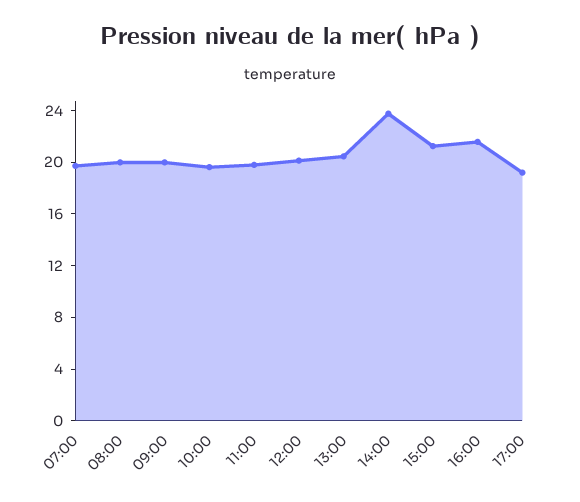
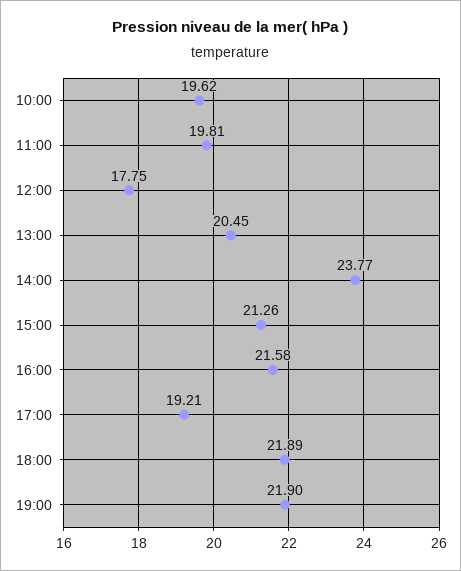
07:00: 20 -> none
08:00: 20 -> none
09:00: 20 -> none
12:00: 20 -> 17.75
18:00: none -> 21.89
19:00: none -> 21.9

